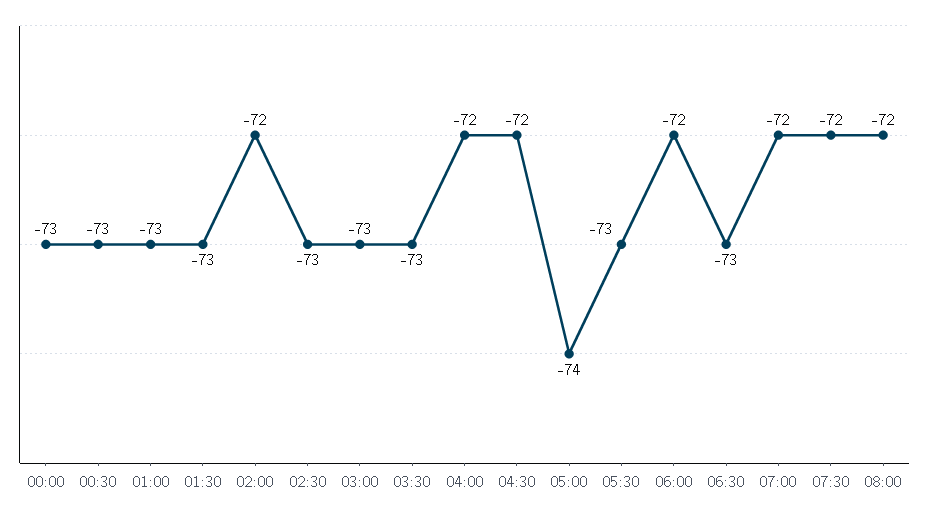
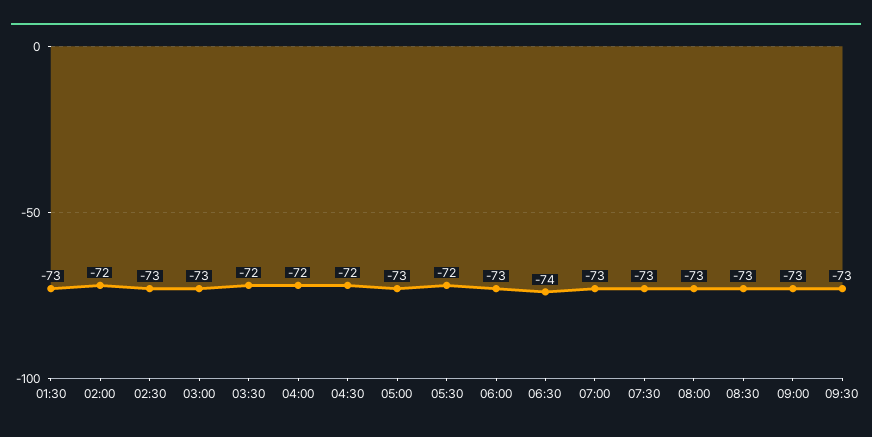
00:00: -73 -> none
00:30: -73 -> none
01:00: -73 -> none
03:30: -73 -> -72
05:00: -74 -> -73
05:30: -73 -> -72
06:00: -72 -> -73
06:30: -73 -> -74
07:00: -72 -> -73
07:30: -72 -> -73
08:00: -72 -> -73
08:30: none -> -73
09:00: none -> -73
09:30: none -> -73

